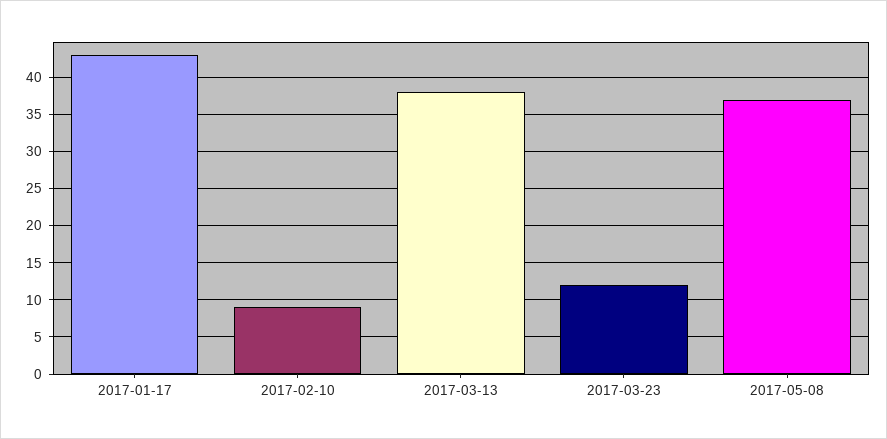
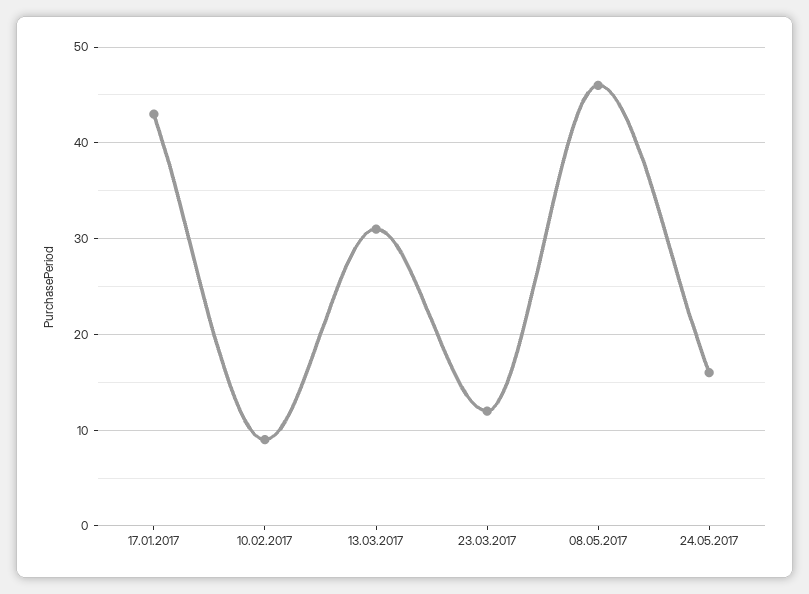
2017-03-13: 38 -> 31
2017-05-08: 37 -> 46
24.05.2017: none -> 16

